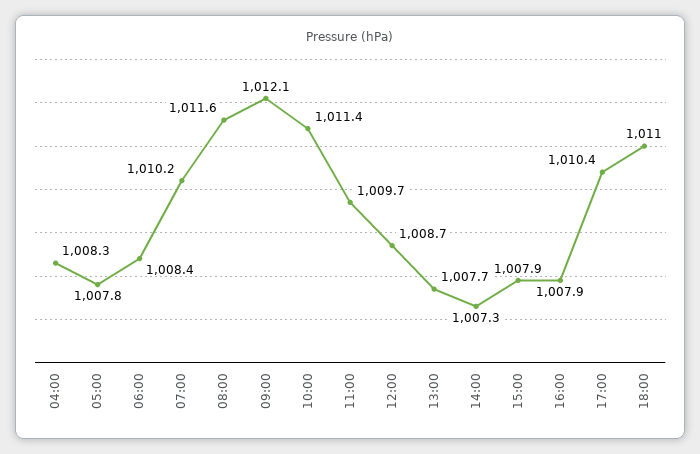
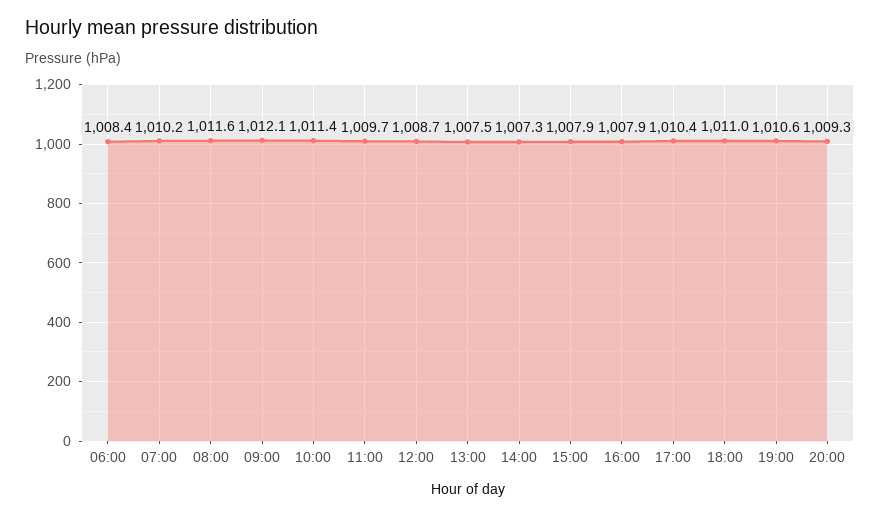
04:00: 1008.3 -> none
05:00: 1007.8 -> none
13:00: 1007.7 -> 1007.5
19:00: none -> 1010.6
20:00: none -> 1009.3

